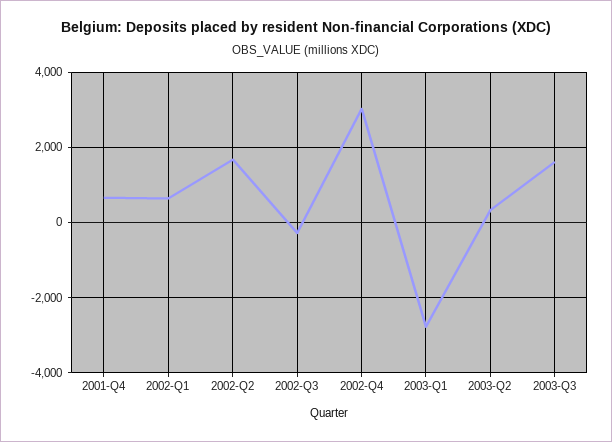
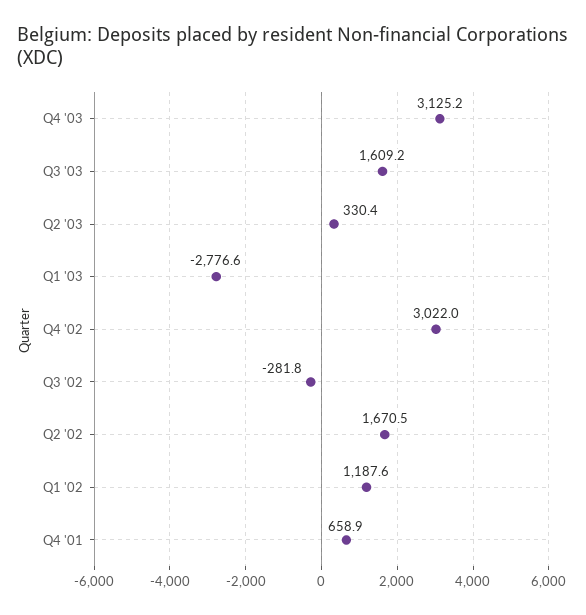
2002-Q1: 600 -> 1187.6
Q4 '03: none -> 3125.2

